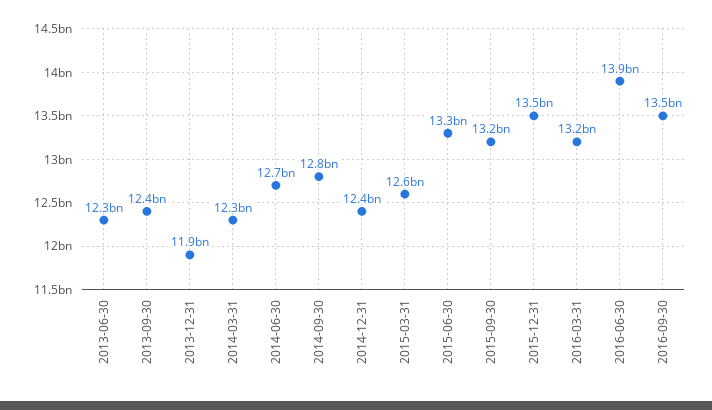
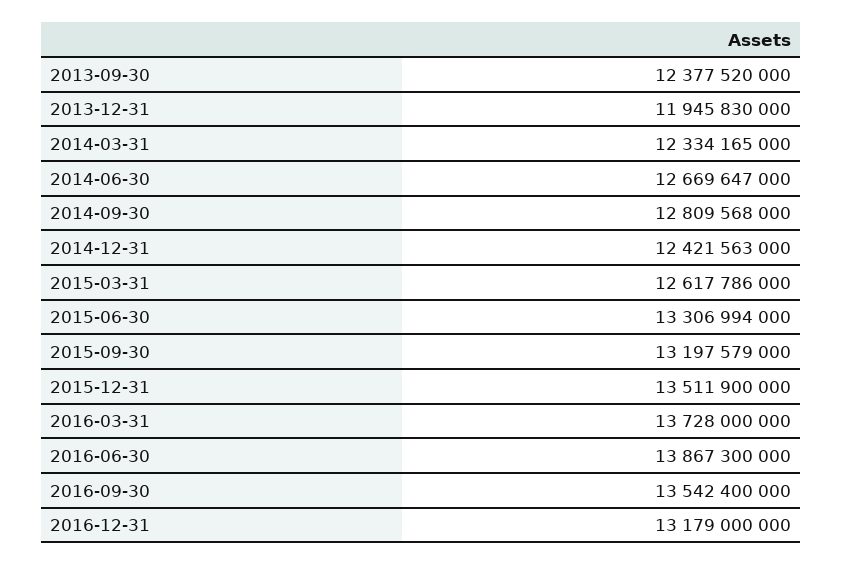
2013-06-30: 12300000000 -> none
2016-03-31: 13200000000 -> 13728000000
2016-12-31: none -> 13179000000

